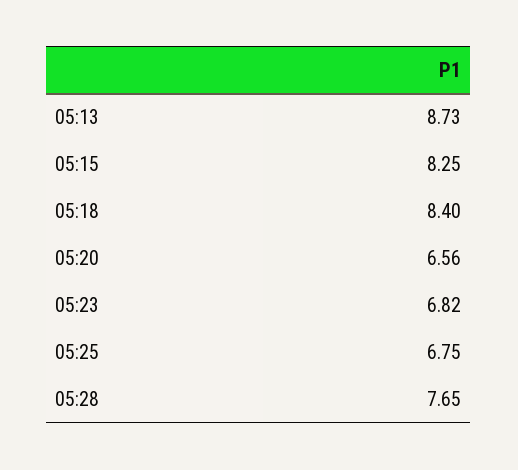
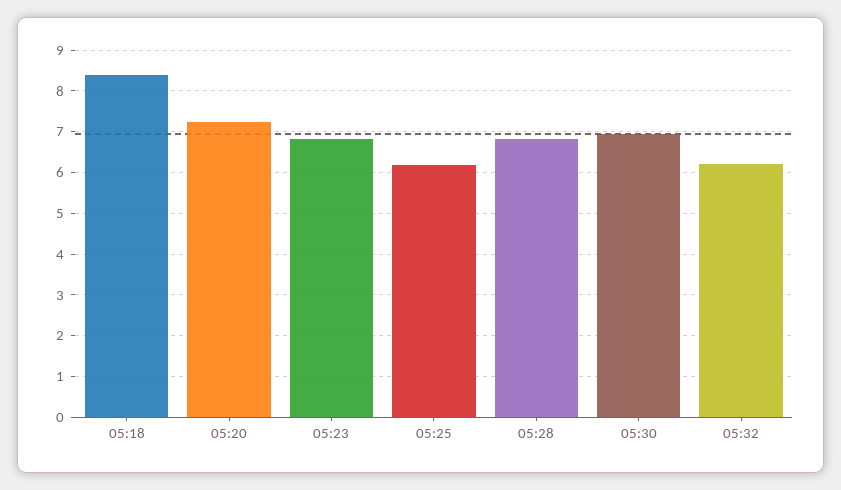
05:13: 8.73 -> none
05:15: 8.25 -> none
05:20: 6.56 -> 7.2
05:25: 6.75 -> 6.2
05:28: 7.65 -> 6.8
05:30: none -> 7
05:32: none -> 6.2

